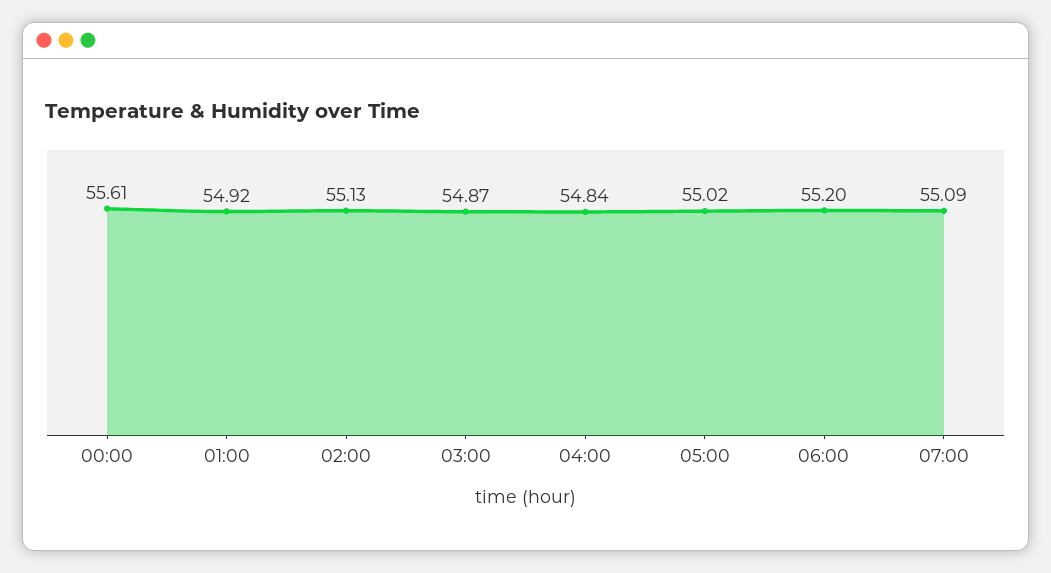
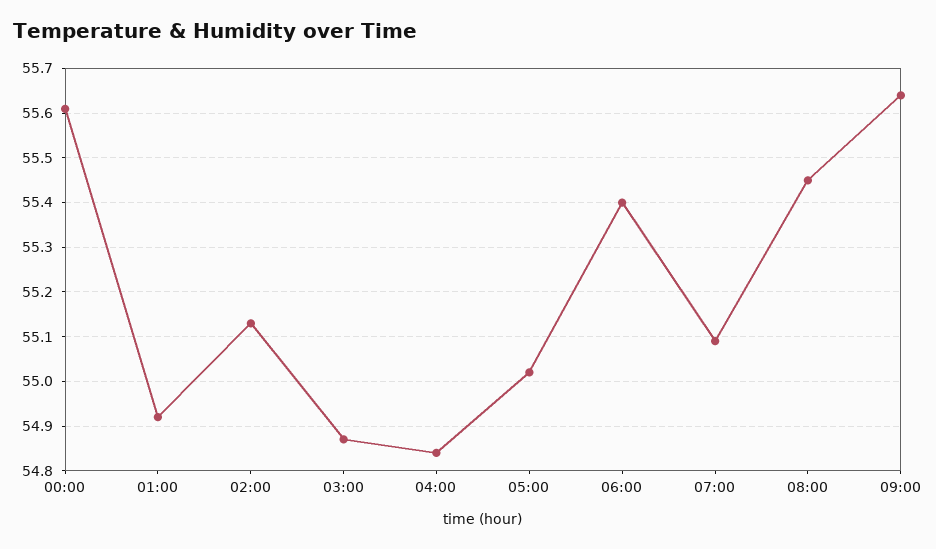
06:00: 55.2 -> 55.4
08:00: none -> 55.45
09:00: none -> 55.65

